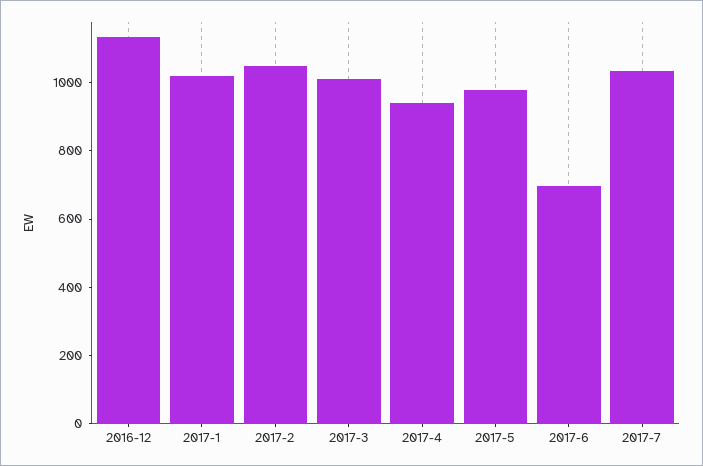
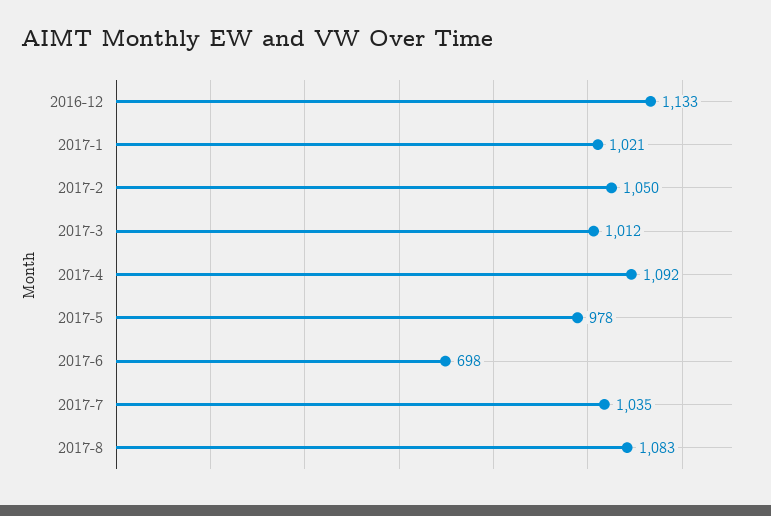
2017-4: 950 -> 1092
2017-8: none -> 1083

